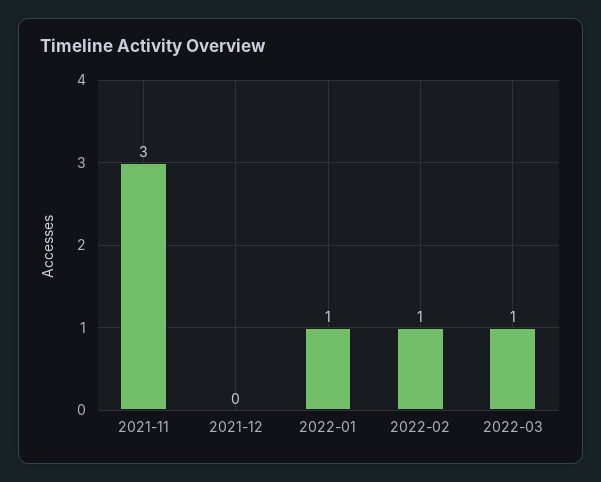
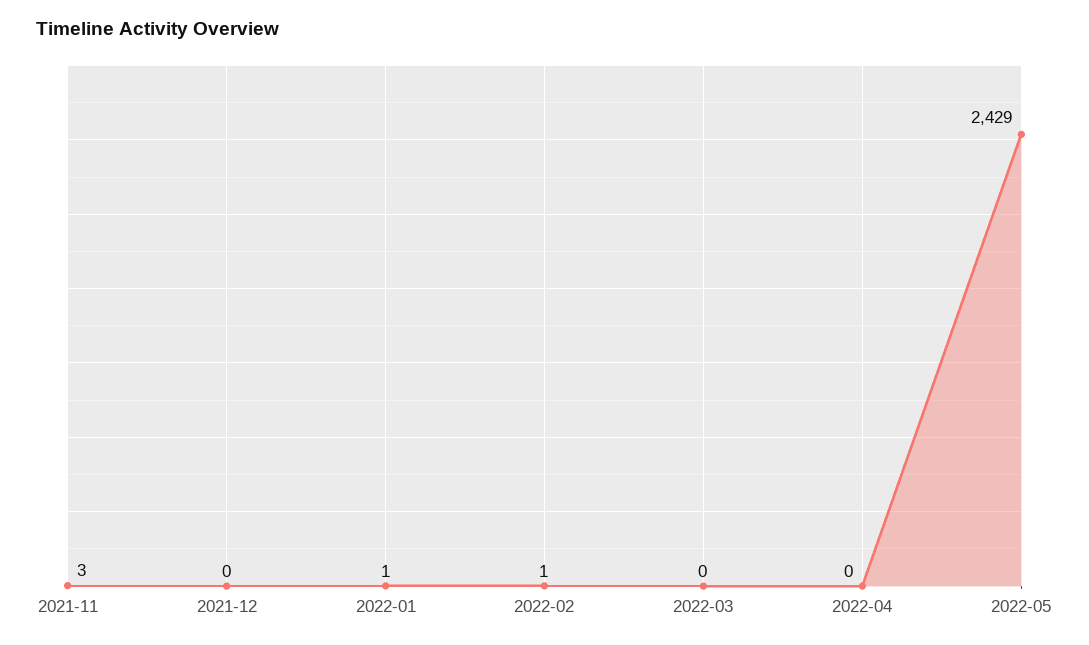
2022-03: 1 -> 0
2022-04: none -> 0
2022-05: none -> 2429

